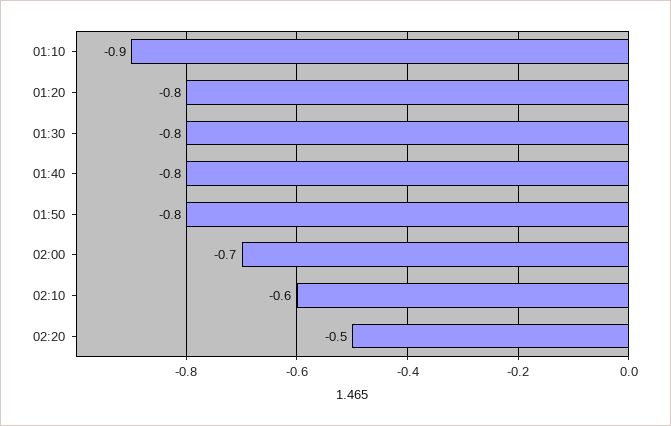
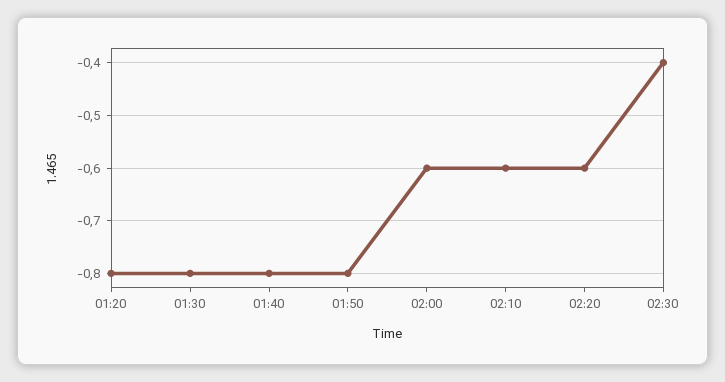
01:10: -0.9 -> none
02:00: -0.7 -> -0.6
02:20: -0.5 -> -0.6
02:30: none -> -0.4

